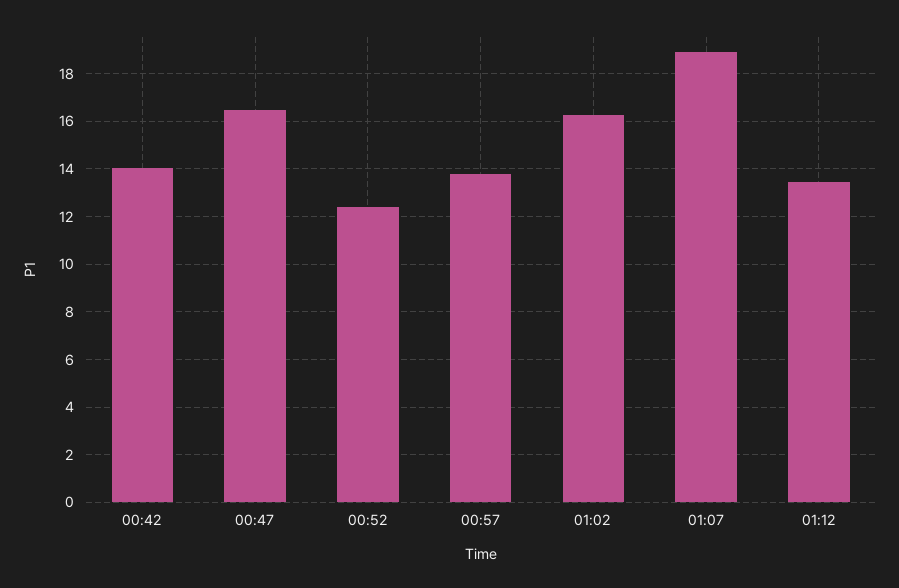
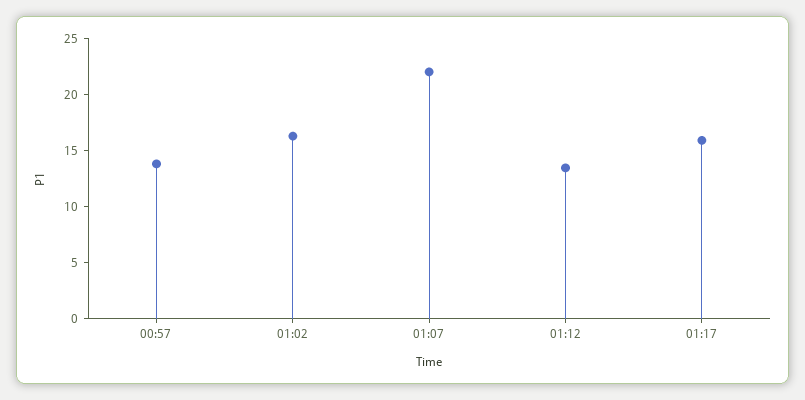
00:42: 14 -> none
00:47: 16.5 -> none
00:52: 12.5 -> none
01:07: 19 -> 22
01:17: none -> 16

